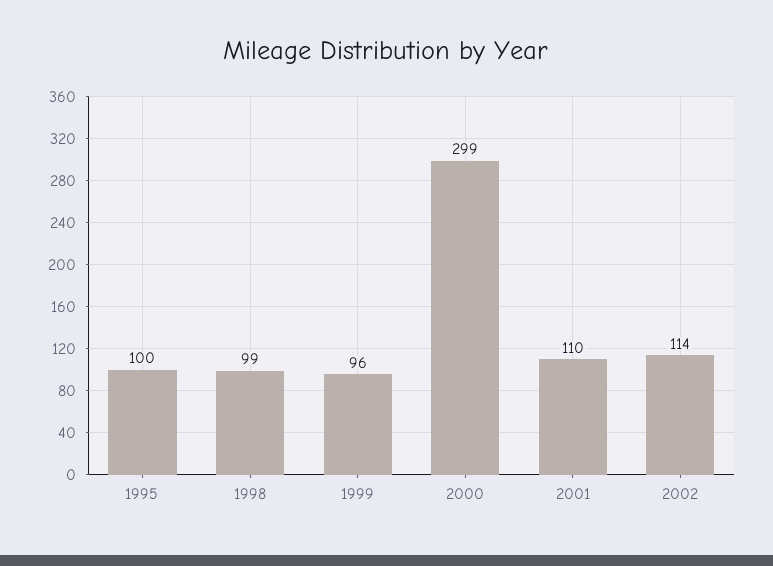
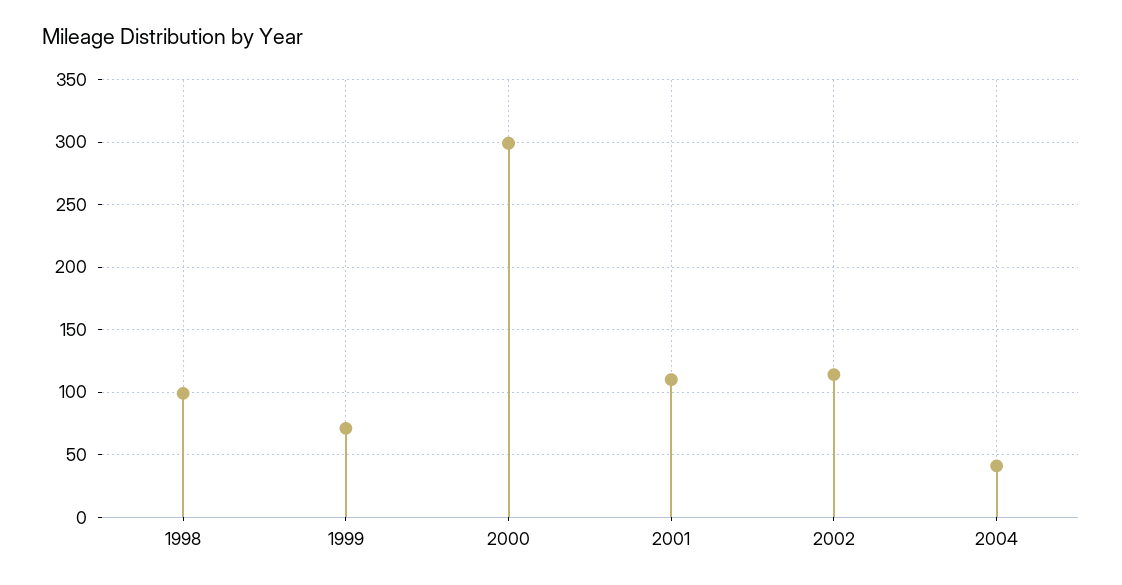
1995: 100 -> none
1999: 96 -> 70
2004: none -> 40

